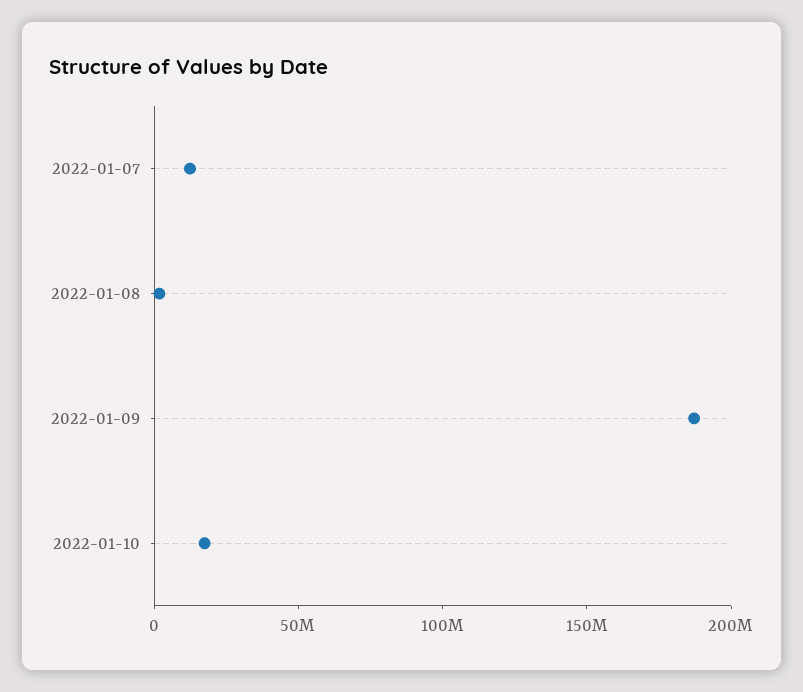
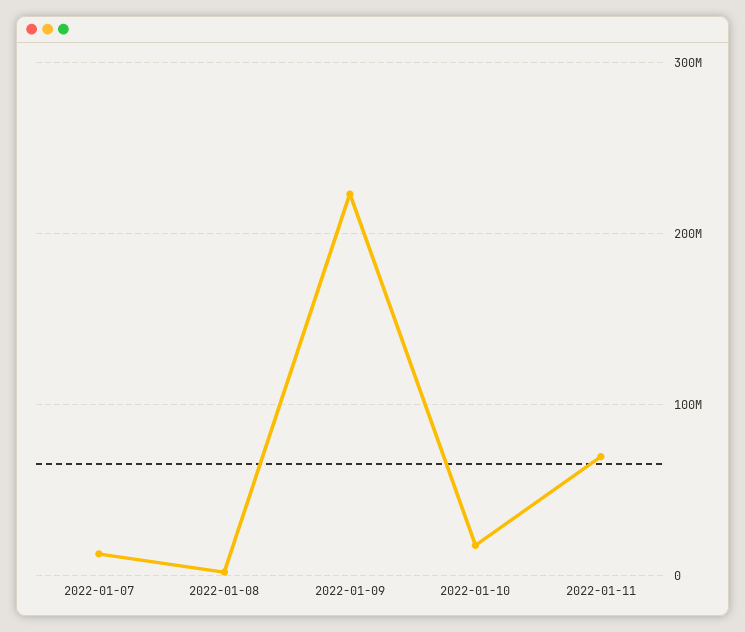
2022-01-09: 190000000 -> 220000000
2022-01-11: none -> 70000000

